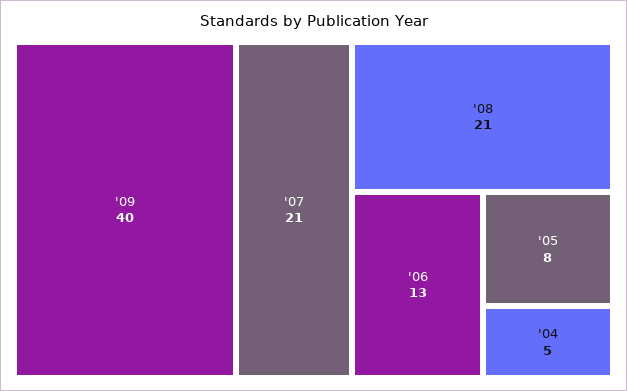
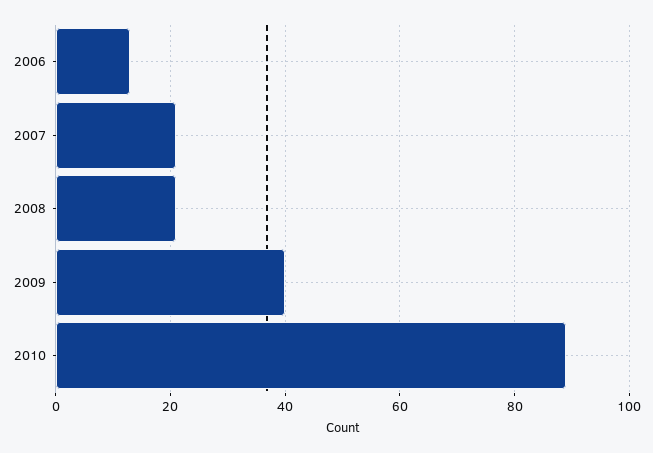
'05: 8 -> none
'04: 5 -> none
2010: none -> 90

